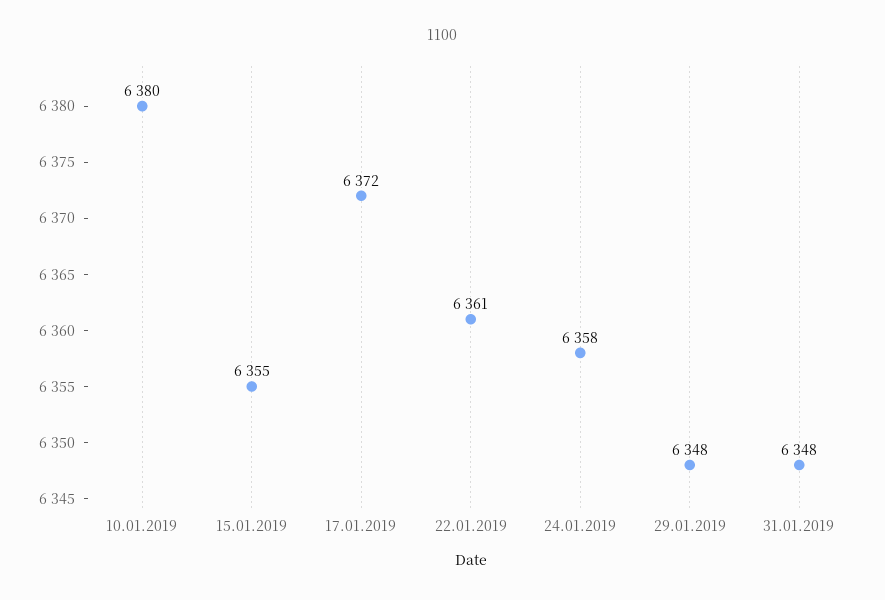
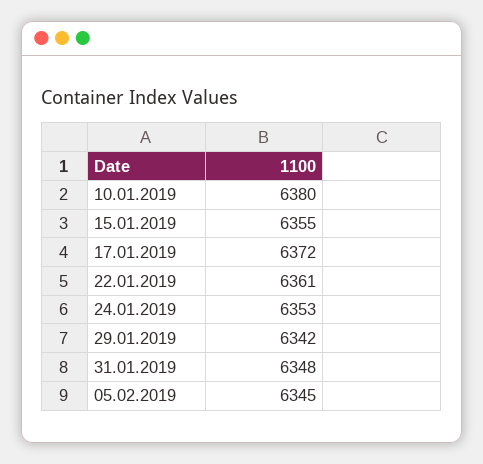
24.01.2019: 6358 -> 6353
29.01.2019: 6348 -> 6342
05.02.2019: none -> 6345

